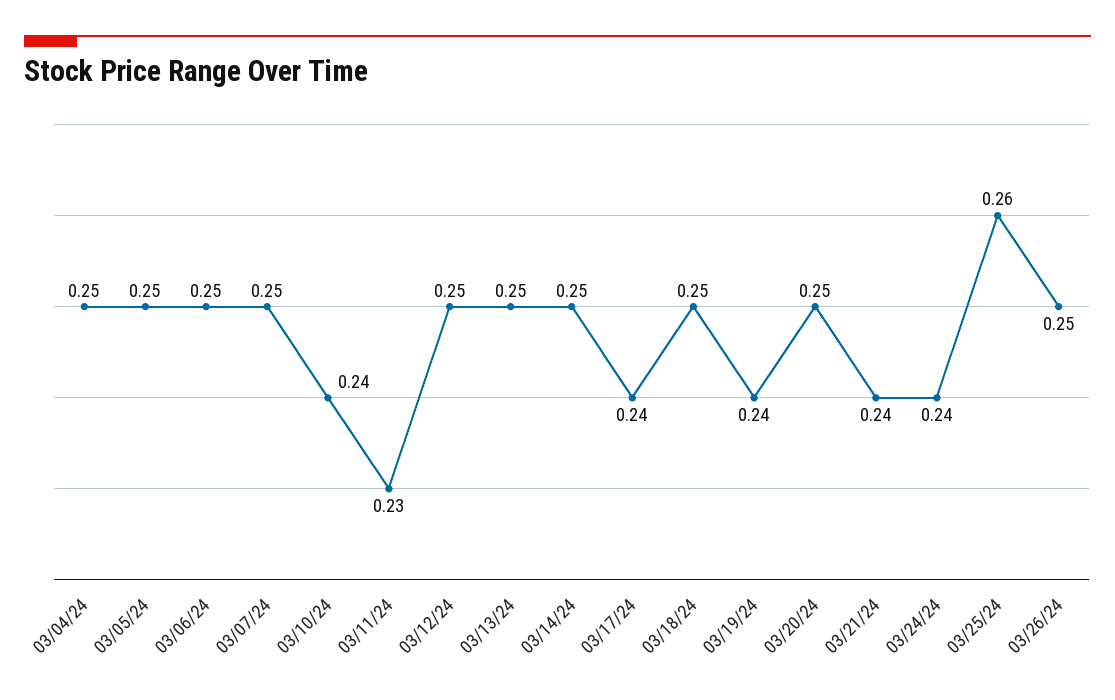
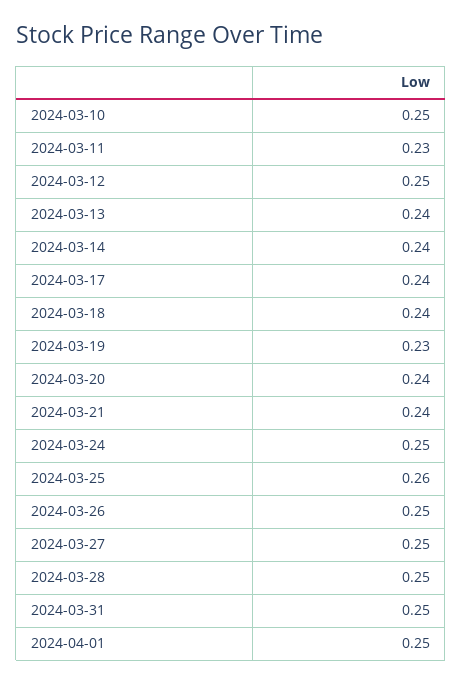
03/04/24: 0.25 -> none
03/05/24: 0.25 -> none
03/06/24: 0.25 -> none
03/07/24: 0.25 -> none
03/10/24: 0.24 -> 0.25
03/13/24: 0.25 -> 0.24
03/14/24: 0.25 -> 0.24
03/18/24: 0.25 -> 0.24
03/19/24: 0.24 -> 0.23
03/20/24: 0.25 -> 0.24
03/24/24: 0.24 -> 0.25
2024-03-27: none -> 0.25
2024-03-28: none -> 0.25
2024-03-31: none -> 0.25
2024-04-01: none -> 0.25

